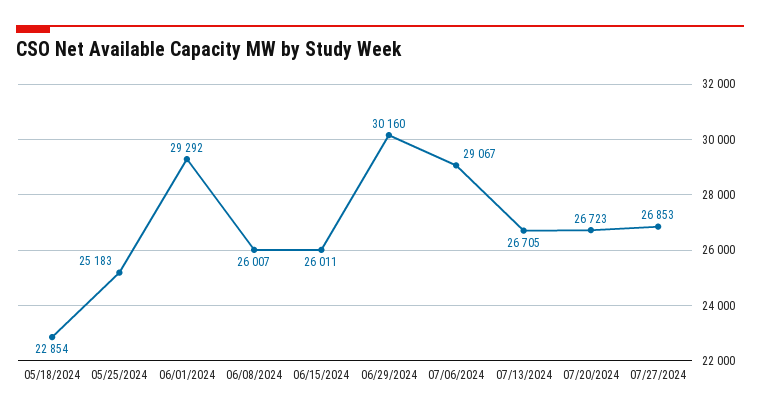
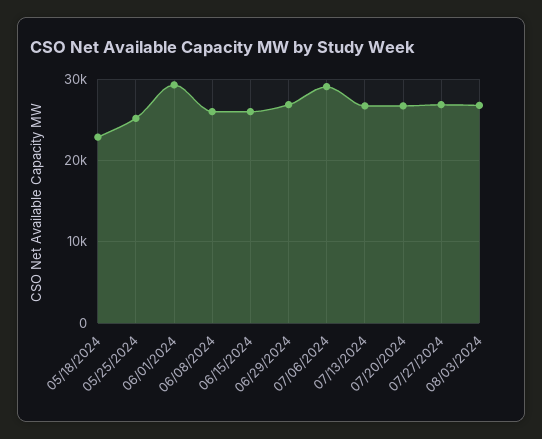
06/29/2024: 30160 -> 27000
08/03/2024: none -> 27000

